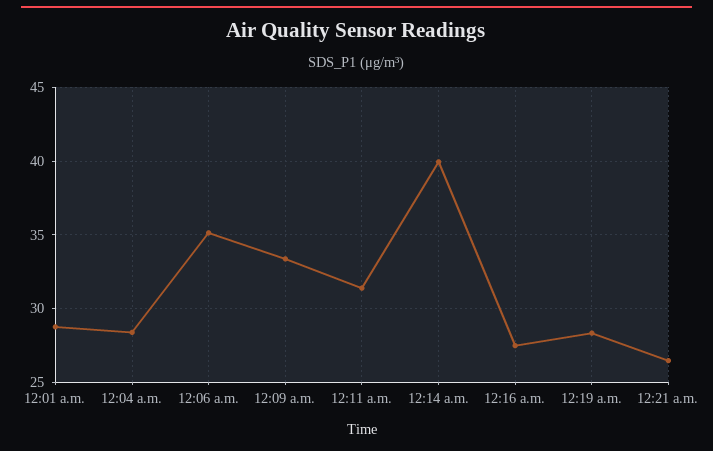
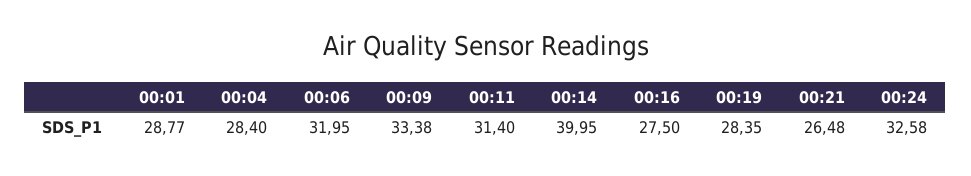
12:06 a.m.: 35 -> 31.95
00:24: none -> 32.58

